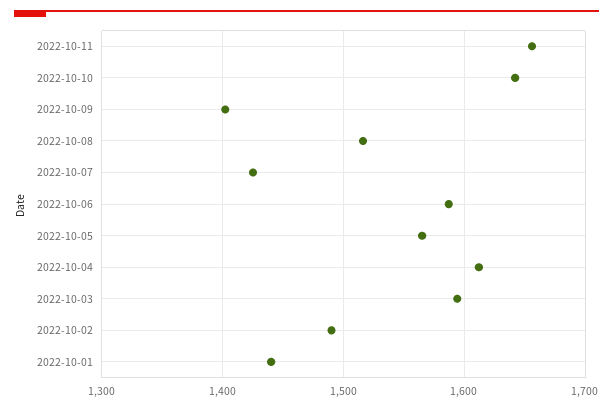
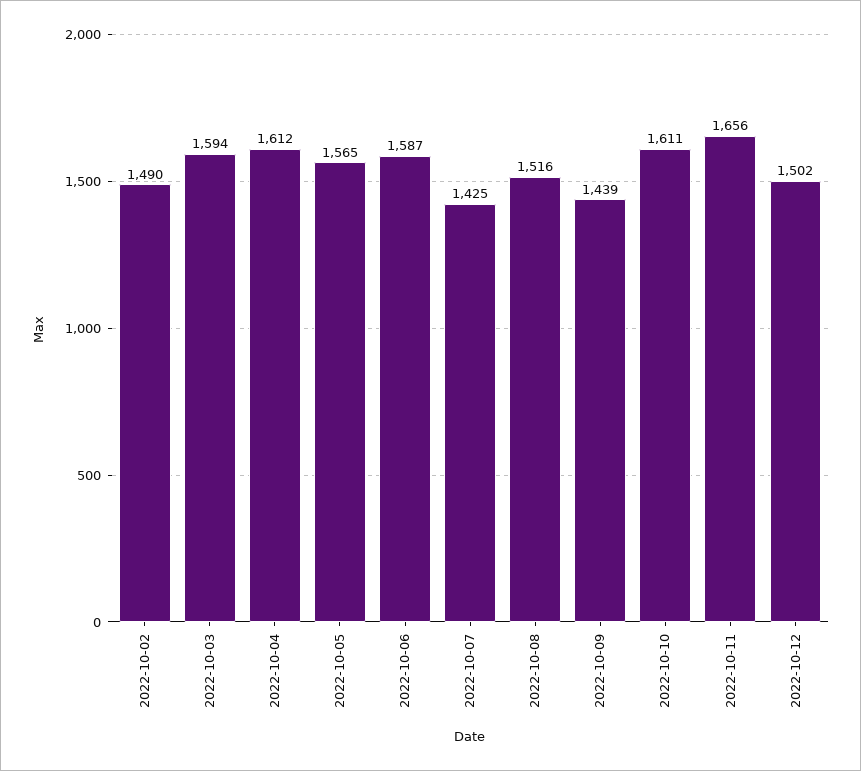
2022-10-10: 1640 -> 1611
2022-10-09: 1400 -> 1439
2022-10-01: 1440 -> none
2022-10-12: none -> 1502

